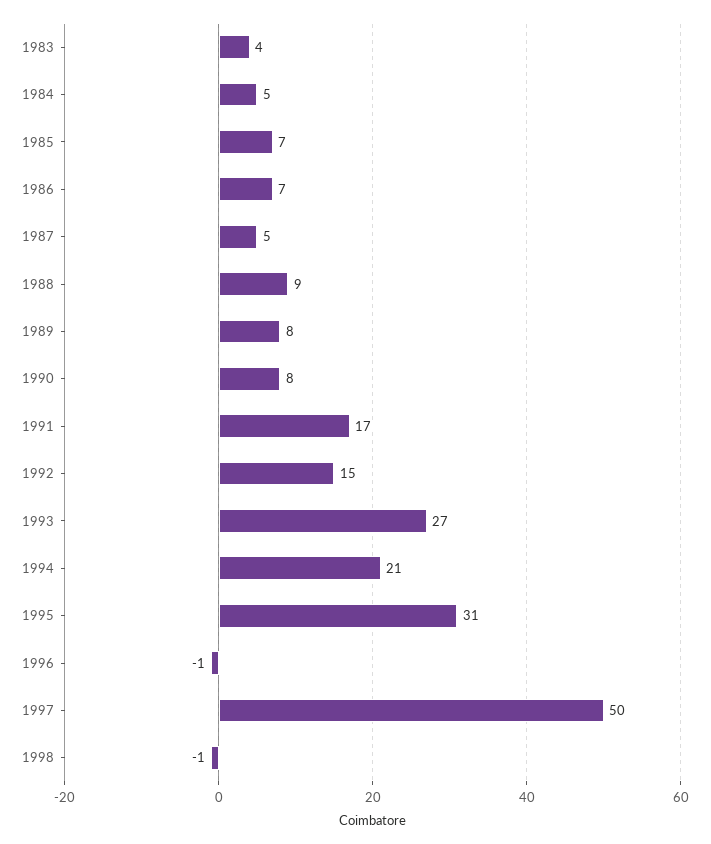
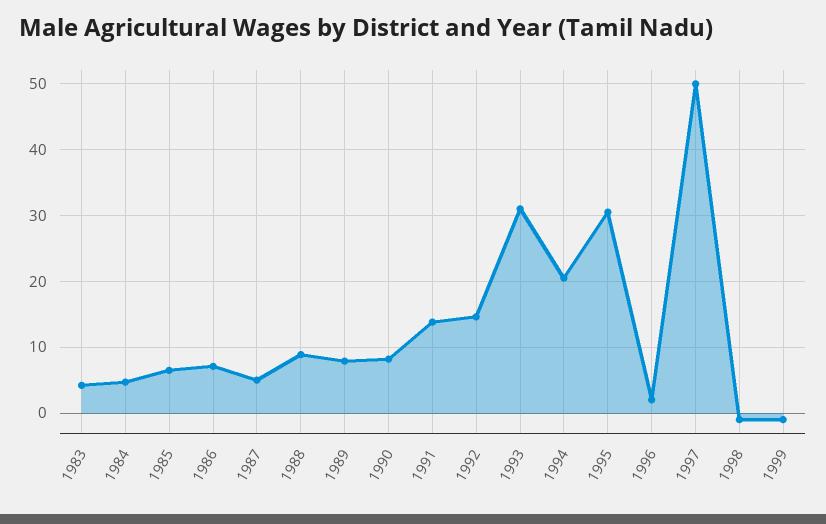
1991: 17 -> 14
1993: 27 -> 31
1996: -1 -> 2
1999: none -> -1

